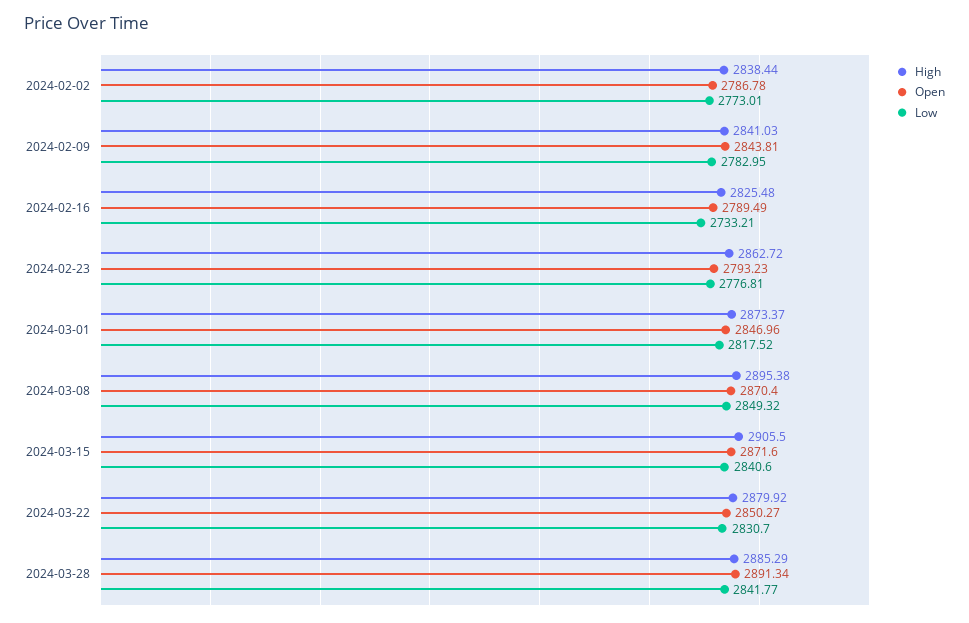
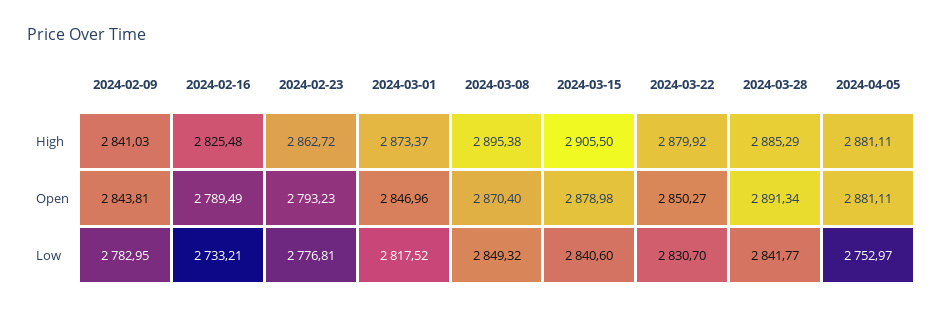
High, 2024-02-02: 2838.44 -> none
Open, 2024-02-02: 2786.78 -> none
Low, 2024-02-02: 2773.01 -> none
Open, 2024-03-15: 2871.6 -> 2878.98
High, 2024-04-05: none -> 2881.11
Open, 2024-04-05: none -> 2881.11
Low, 2024-04-05: none -> 2752.97

